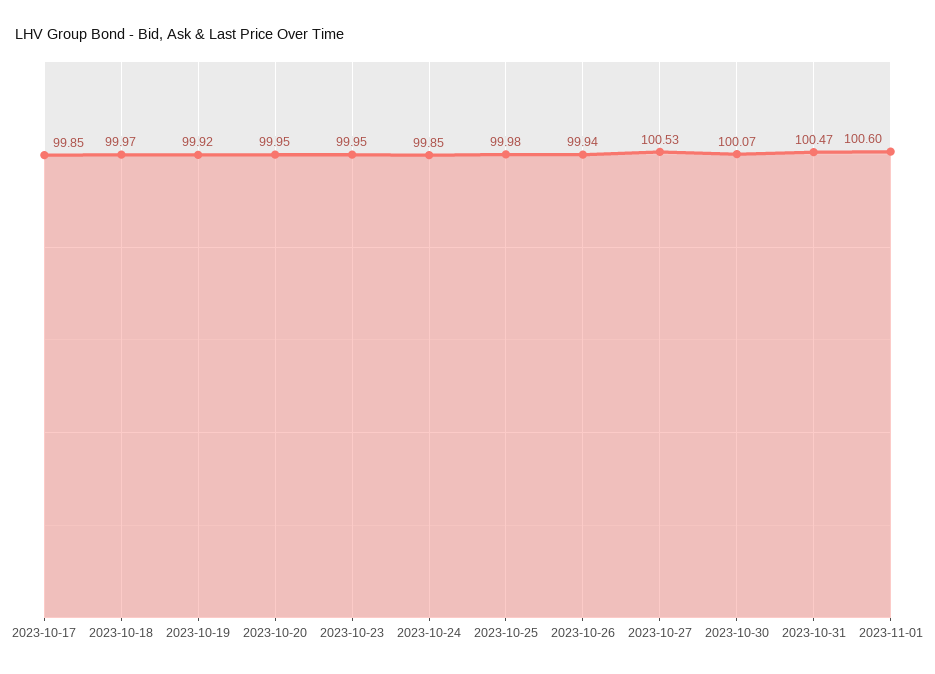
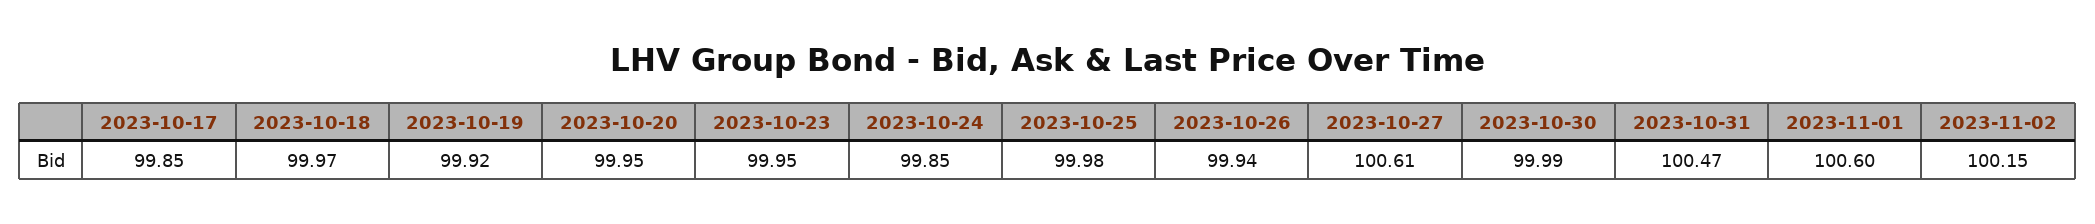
2023-10-27: 100.53 -> 100.61
2023-10-30: 100.07 -> 99.99
2023-11-02: none -> 100.15

